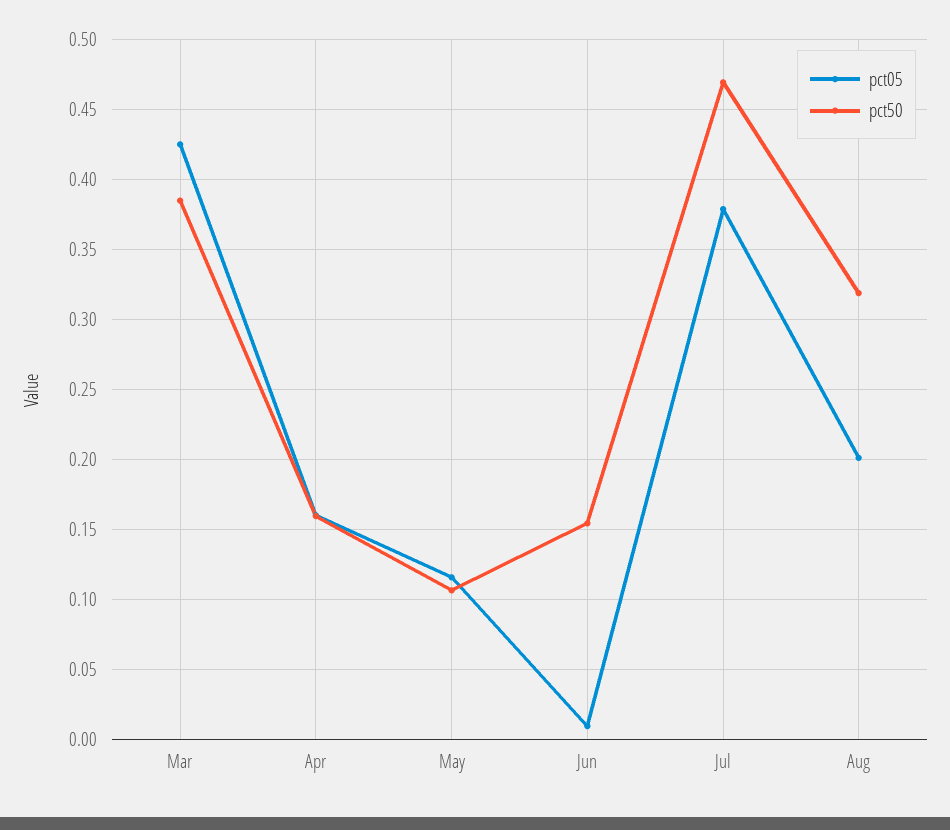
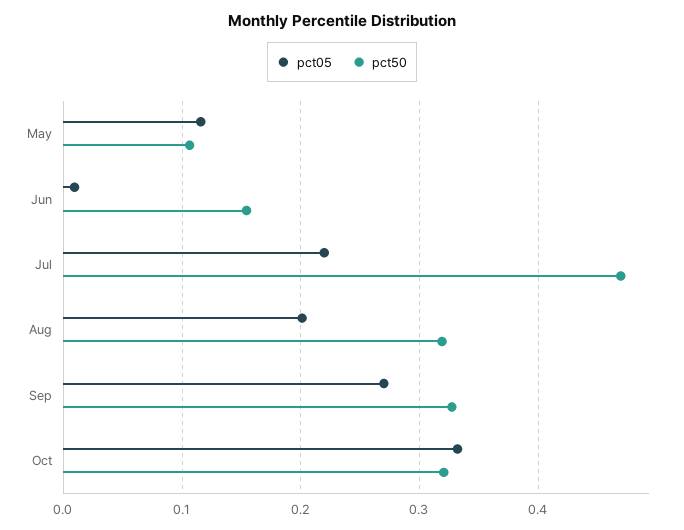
pct05, Mar: 0.425 -> none
pct50, Mar: 0.385 -> none
pct05, Apr: 0.16 -> none
pct50, Apr: 0.16 -> none
pct05, Jul: 0.38 -> 0.22
pct05, Sep: none -> 0.27
pct50, Sep: none -> 0.33
pct05, Oct: none -> 0.33
pct50, Oct: none -> 0.32

